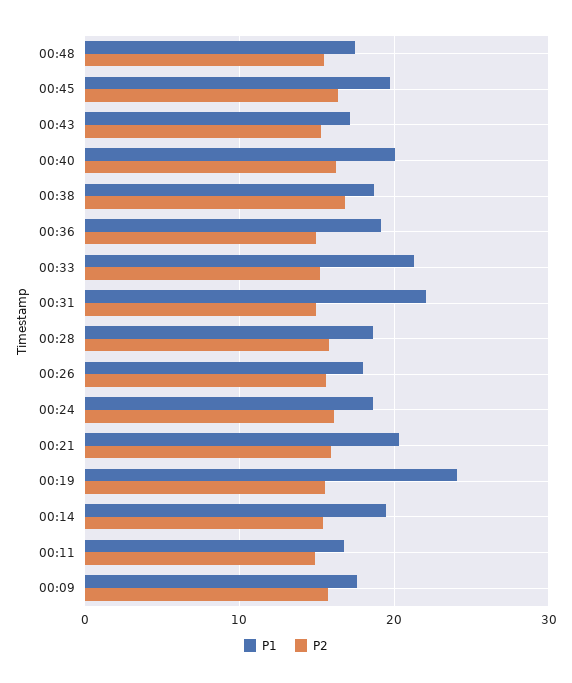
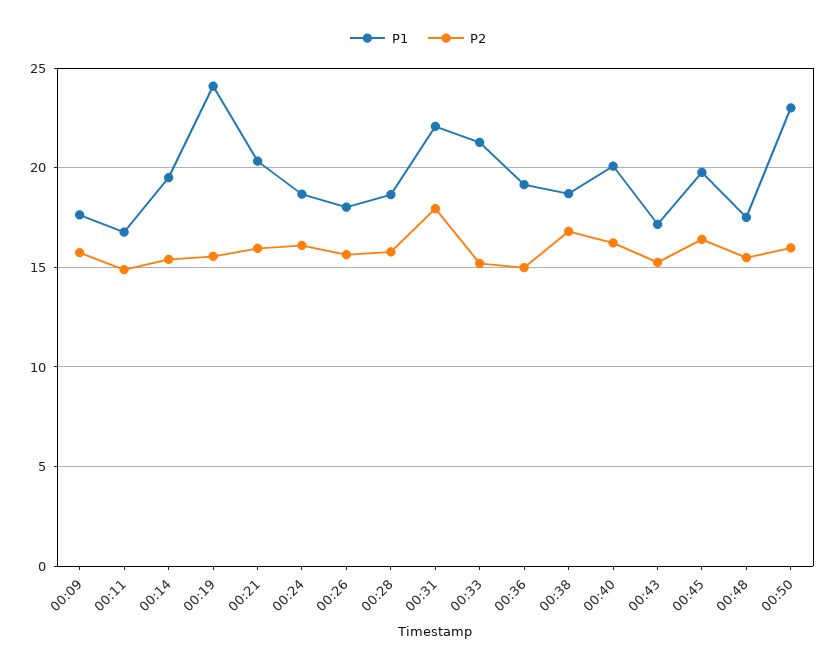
P2, 00:31: 15 -> 18
P1, 00:50: none -> 23
P2, 00:50: none -> 16

